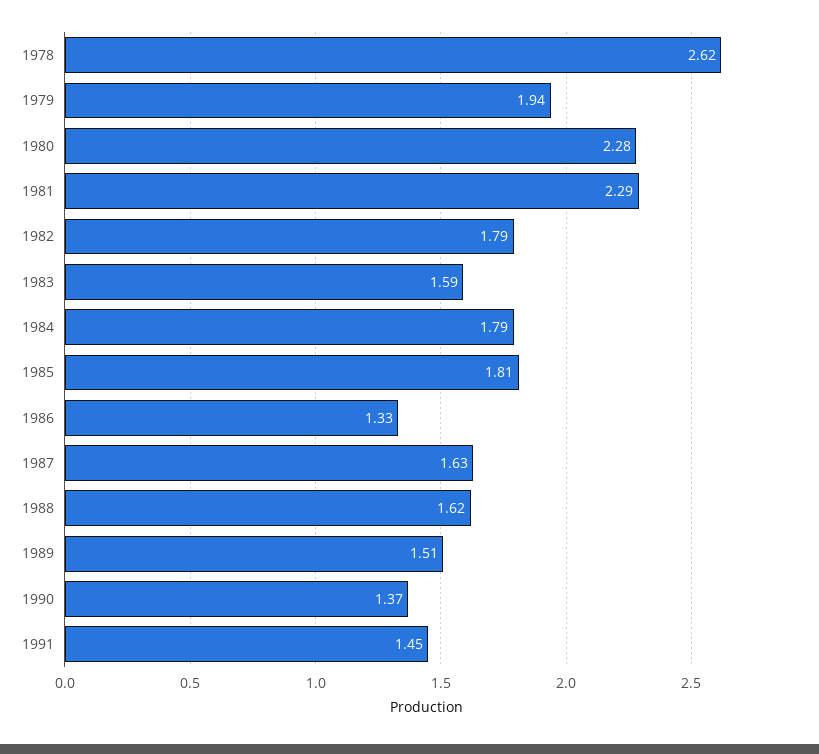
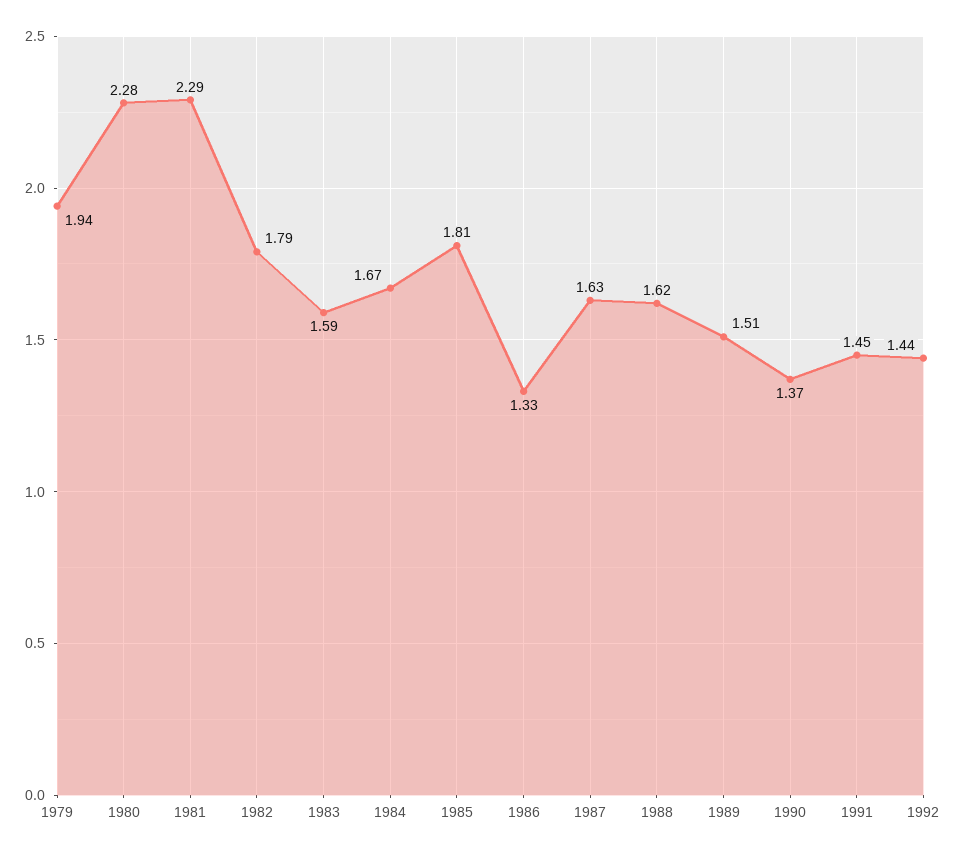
1978: 2.62 -> none
1984: 1.79 -> 1.67
1992: none -> 1.44

